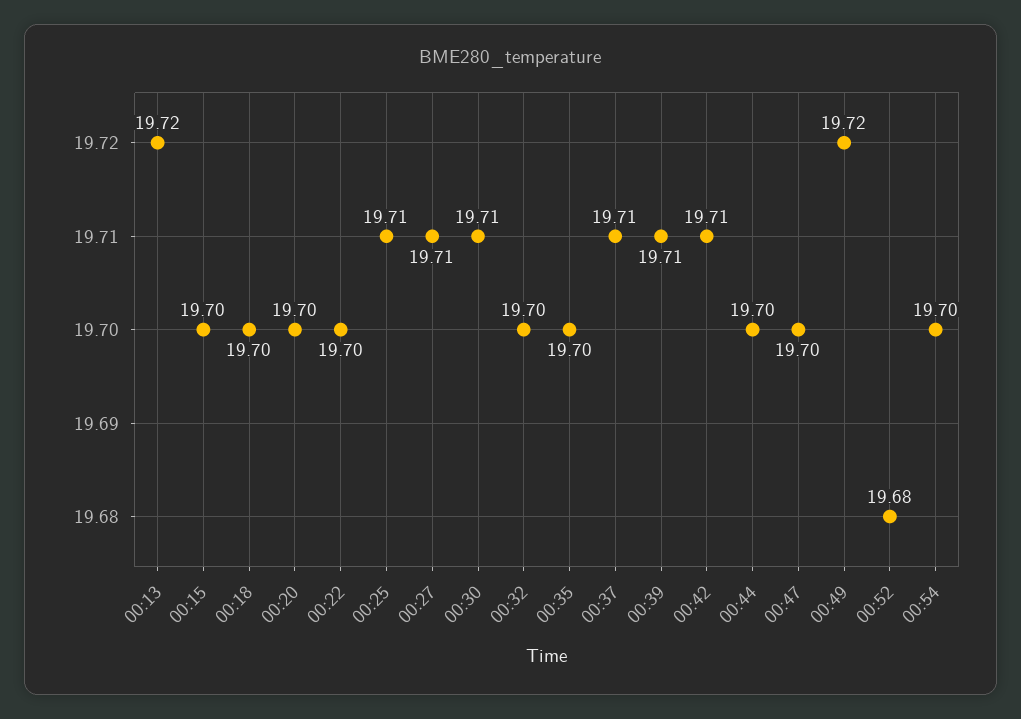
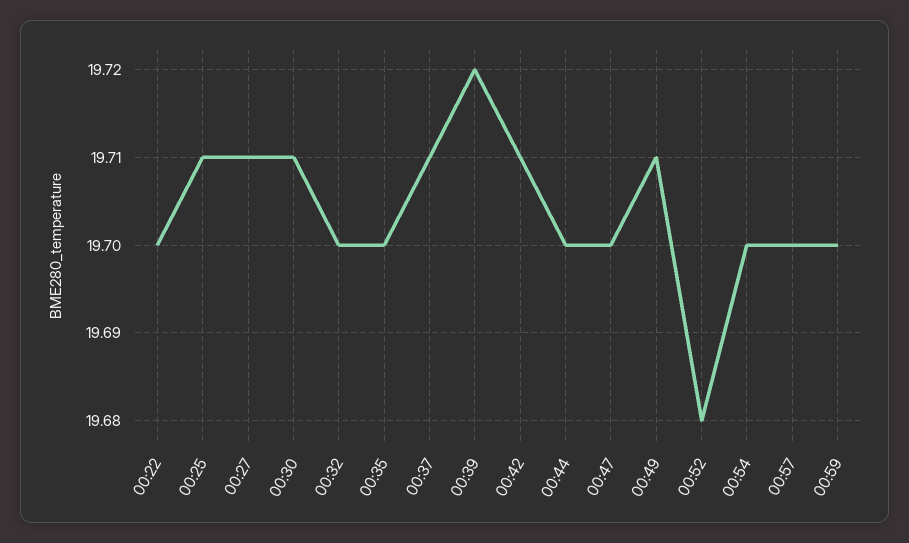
00:13: 19.72 -> none
00:15: 19.7 -> none
00:18: 19.7 -> none
00:20: 19.7 -> none
00:39: 19.71 -> 19.72
00:49: 19.72 -> 19.71
00:57: none -> 19.7
00:59: none -> 19.7

